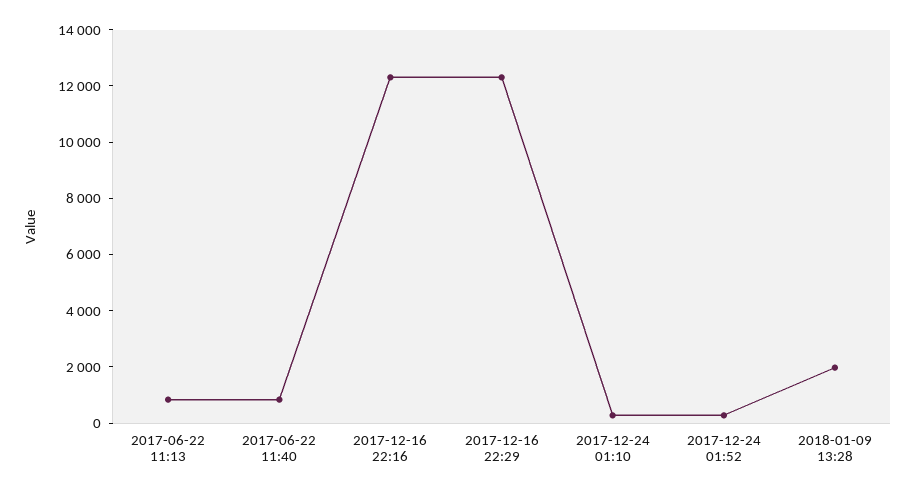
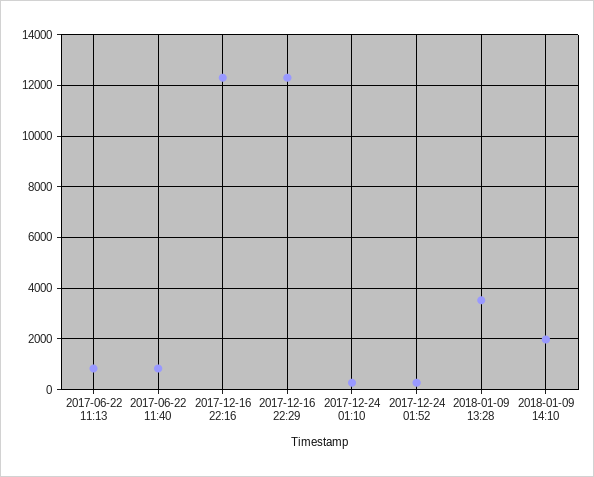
2018-01-09 13:28: 2000 -> 3500
2018-01-09 14:10: none -> 2000

